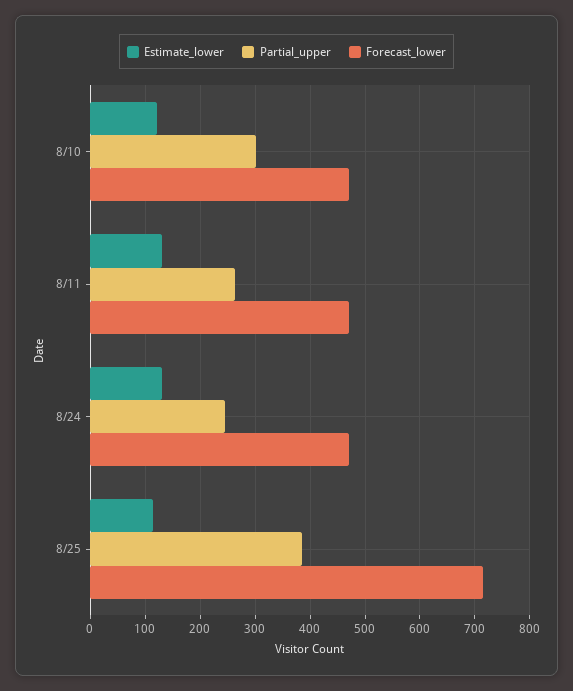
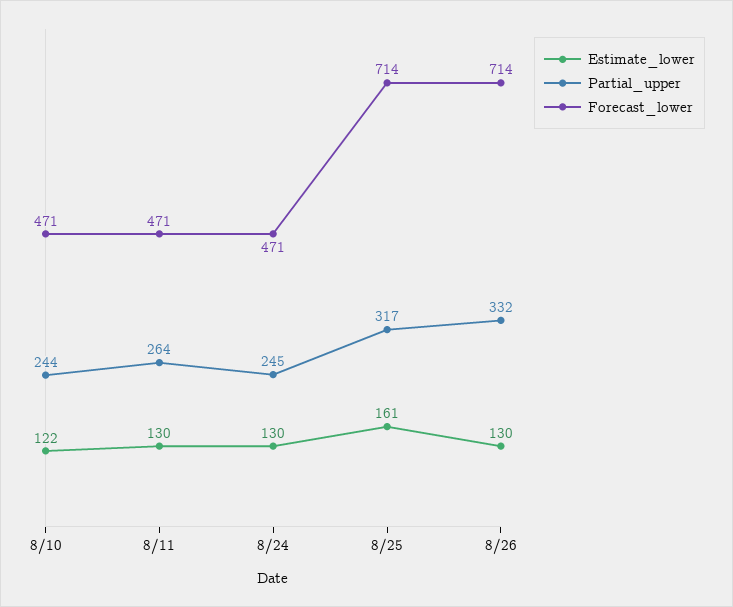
Partial_upper, 8/10: 300 -> 244
Estimate_lower, 8/25: 120 -> 161
Partial_upper, 8/25: 380 -> 317
Estimate_lower, 8/26: none -> 130
Partial_upper, 8/26: none -> 332
Forecast_lower, 8/26: none -> 714

